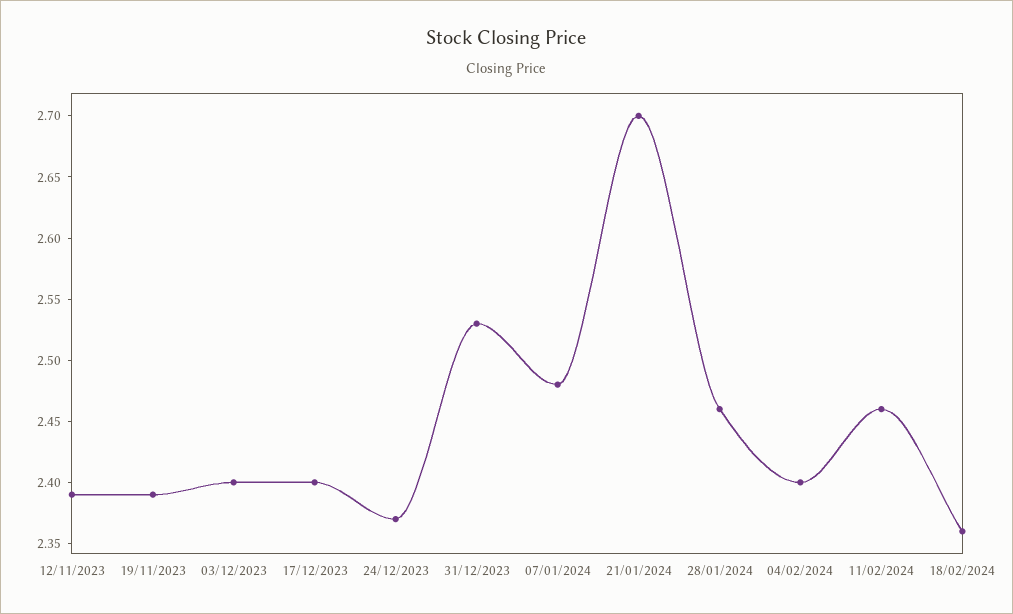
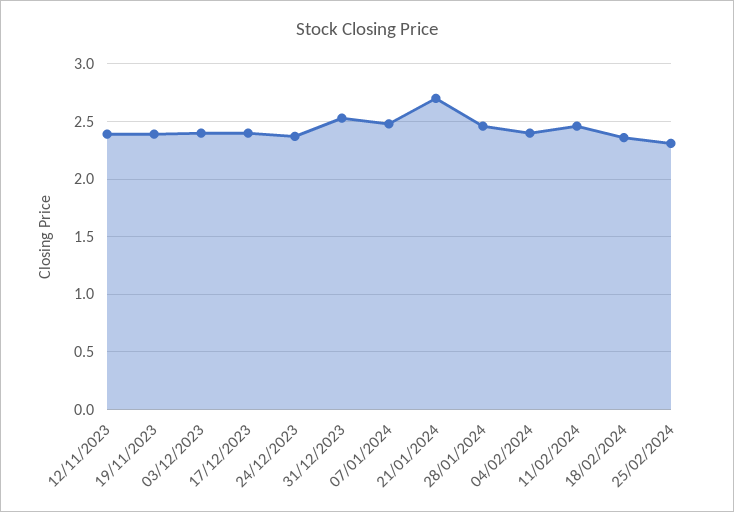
25/02/2024: none -> 2.3

